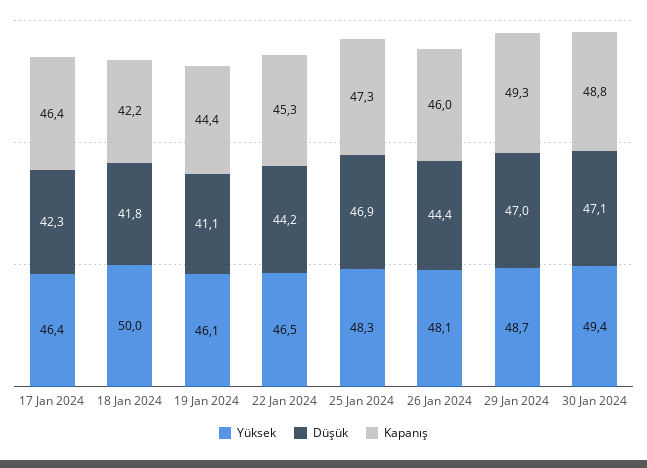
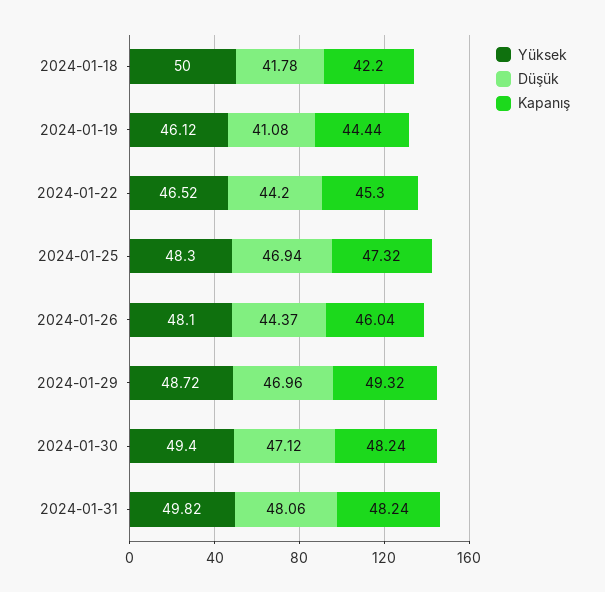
Yüksek, 17 Jan 2024: 46.4 -> none
Düşük, 17 Jan 2024: 42.3 -> none
Kapanış, 17 Jan 2024: 46.4 -> none
Kapanış, 30 Jan 2024: 48.8 -> 48.24
Yüksek, 2024-01-31: none -> 49.82
Düşük, 2024-01-31: none -> 48.06
Kapanış, 2024-01-31: none -> 48.24

